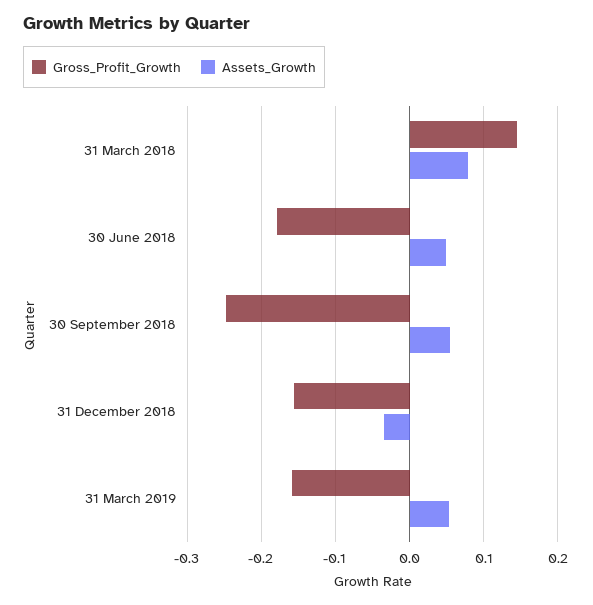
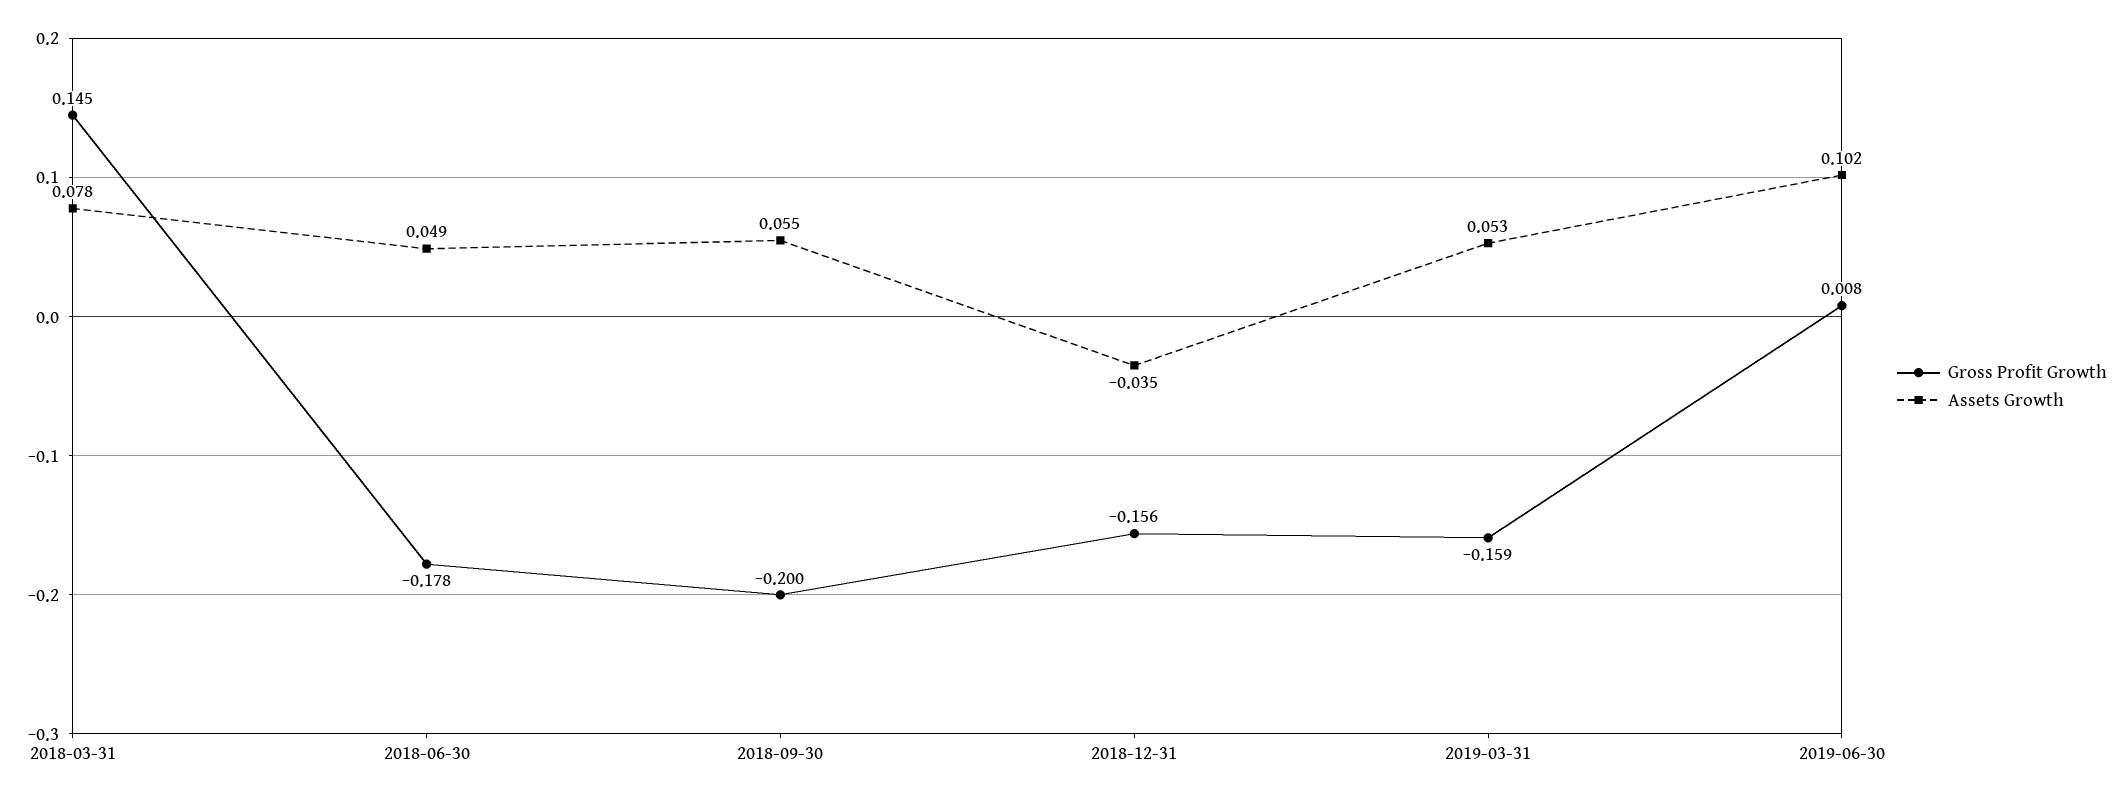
Gross_Profit_Growth, 30 September 2018: -0.25 -> -0.2
Gross_Profit_Growth, 2019-06-30: none -> 0.008
Assets_Growth, 2019-06-30: none -> 0.102

